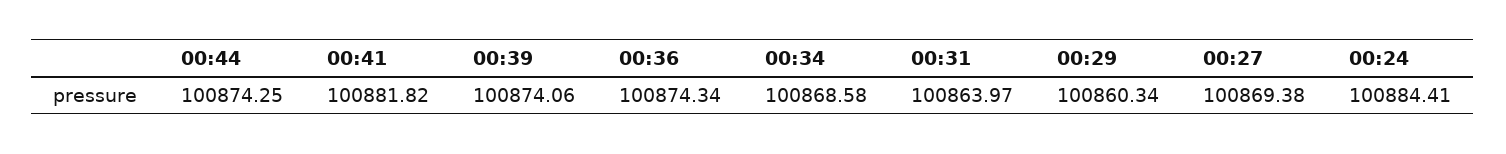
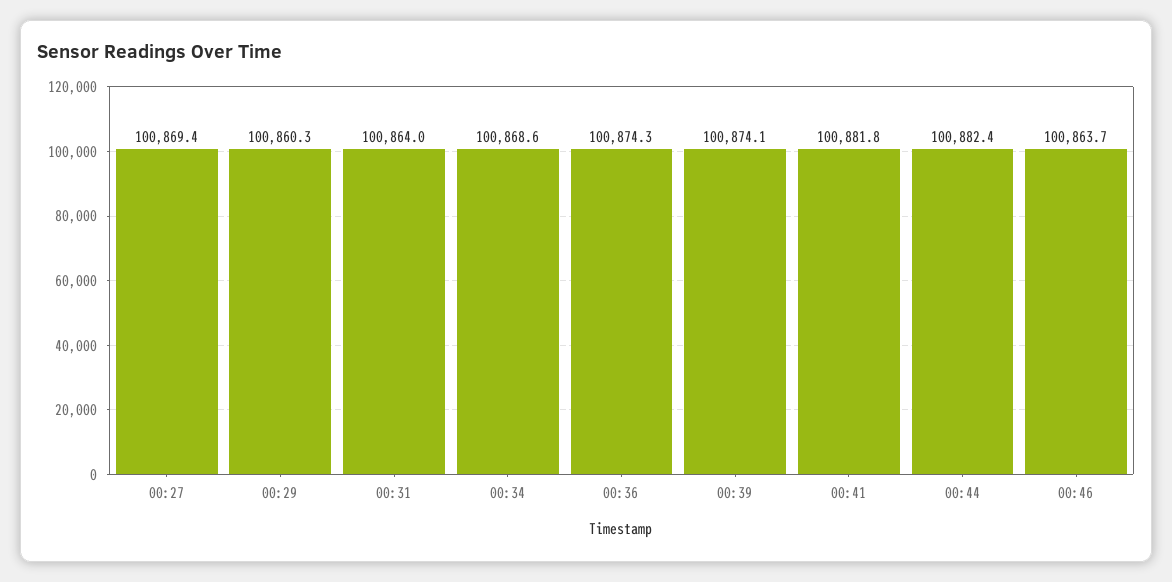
00:44: 100874.25 -> 100882.4
00:24: 100884.41 -> none
00:46: none -> 100863.7

